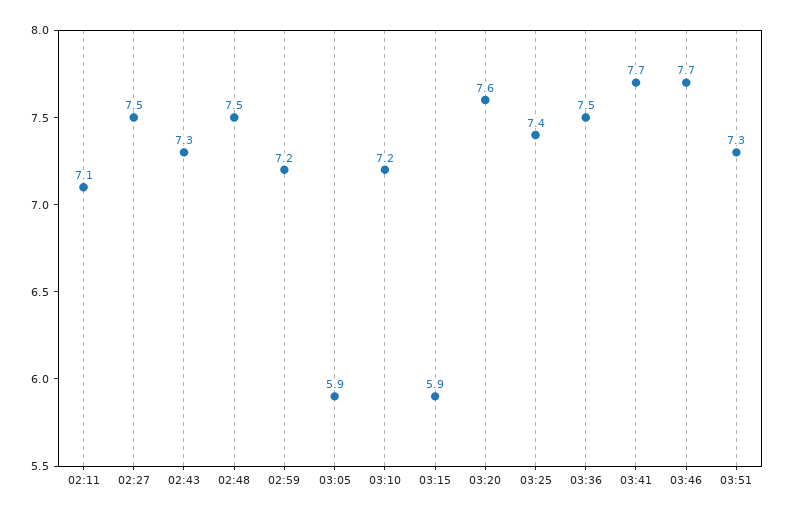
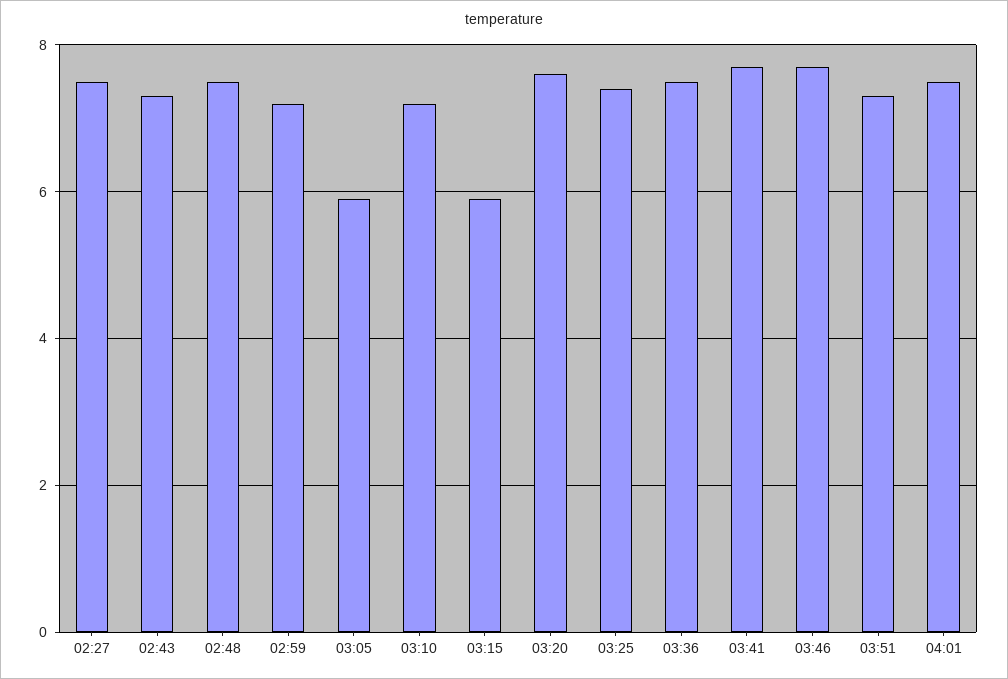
02:11: 7.1 -> none
04:01: none -> 7.5

